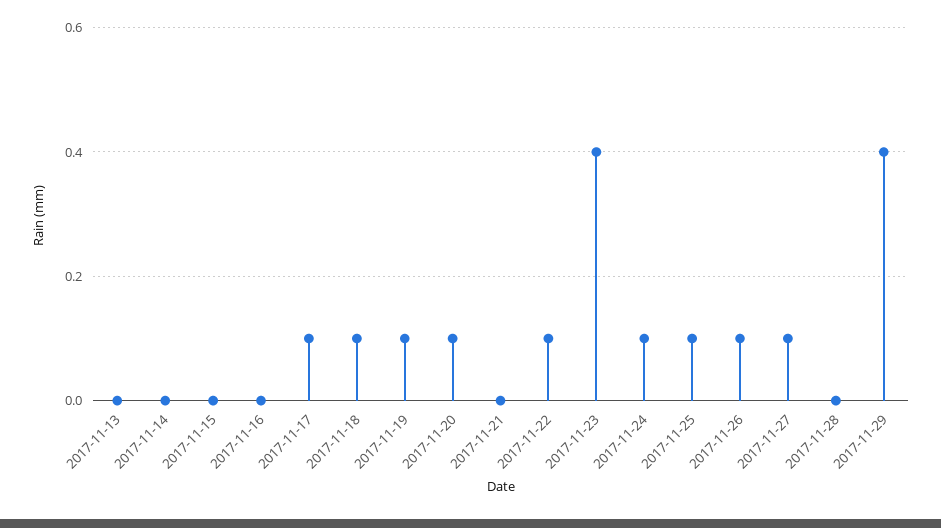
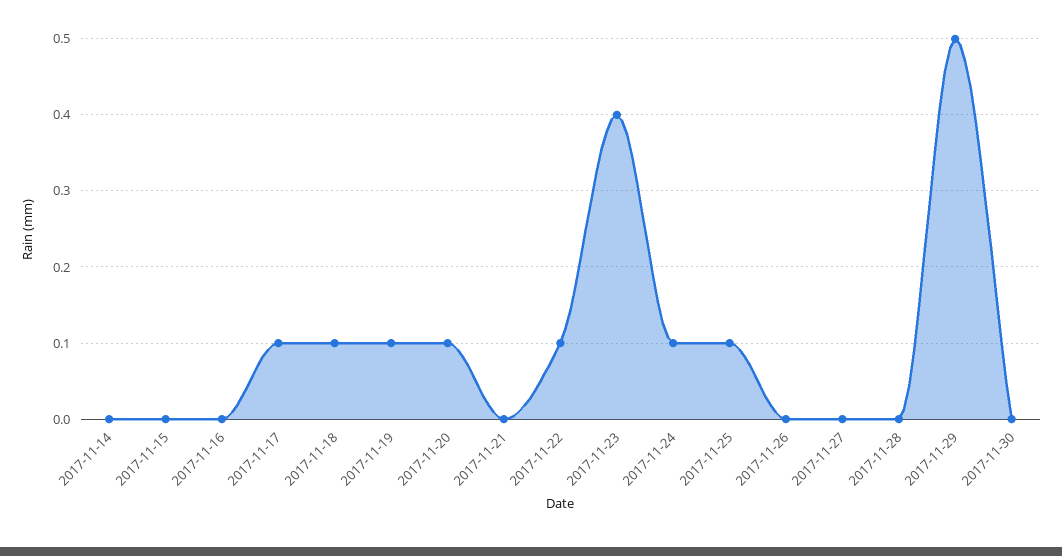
2017-11-13: 0 -> none
2017-11-26: 0.1 -> 0
2017-11-27: 0.1 -> 0
2017-11-29: 0.4 -> 0.5
2017-11-30: none -> 0

